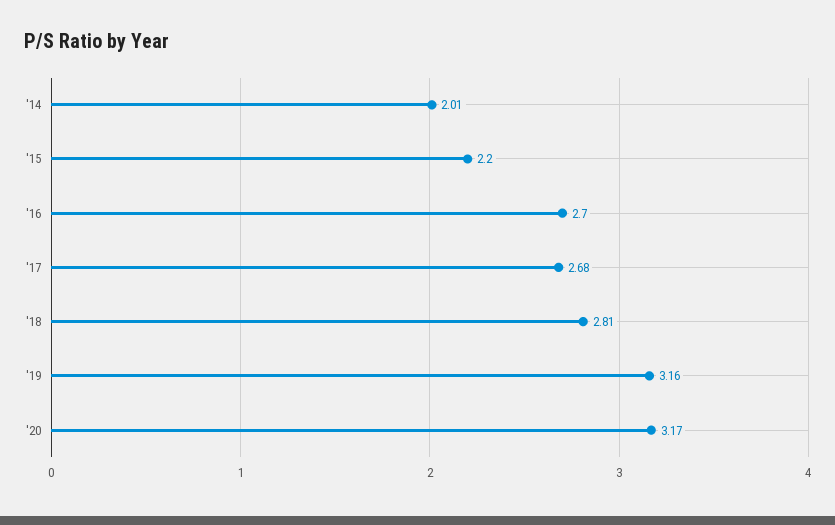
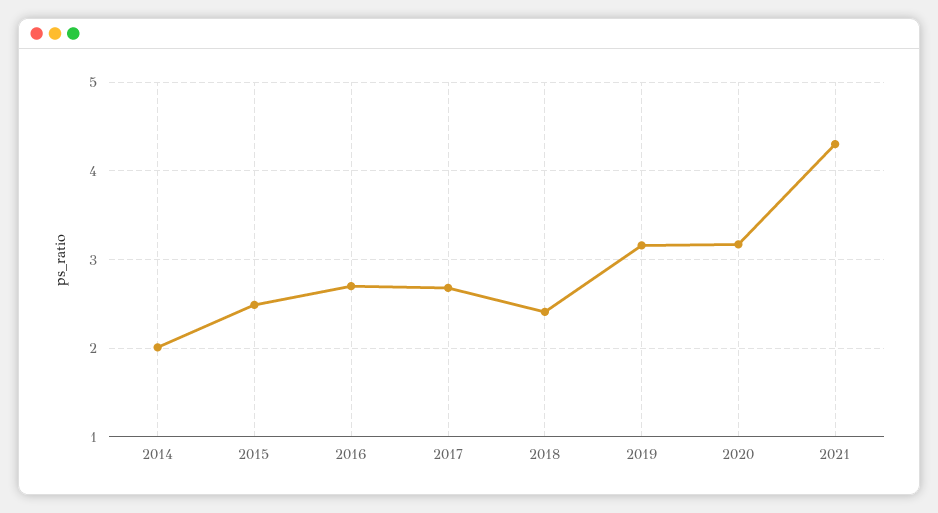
'15: 2.2 -> 2.5
'18: 2.81 -> 2.4
2021: none -> 4.3

